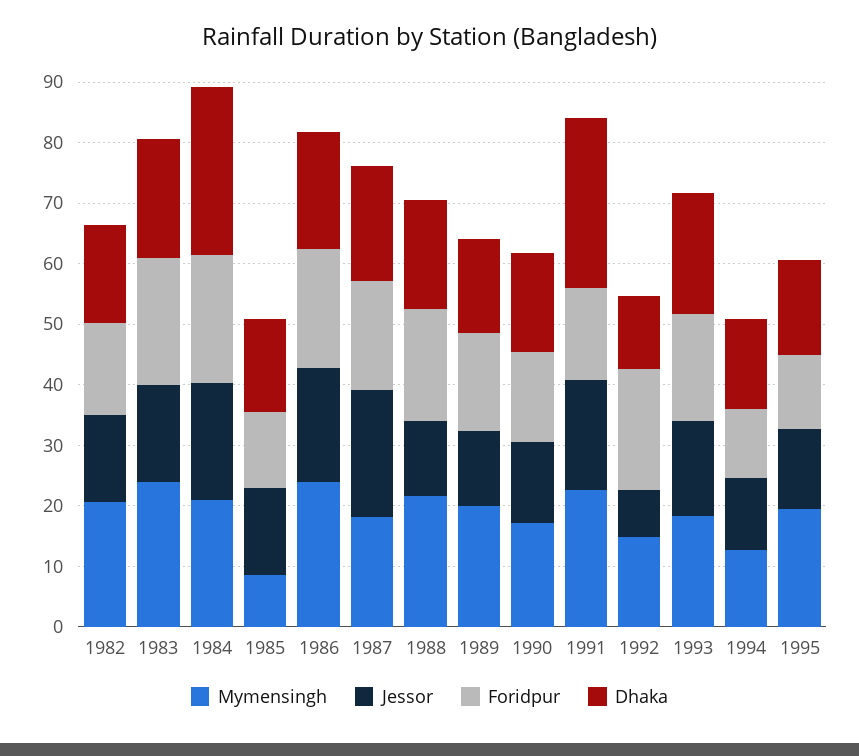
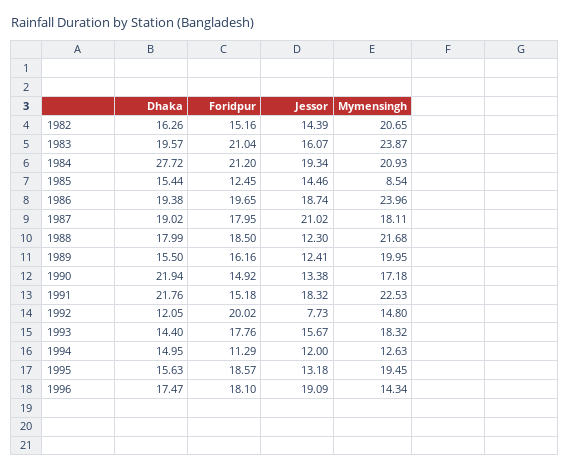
Dhaka, 1990: 16 -> 21.94
Dhaka, 1991: 28 -> 21.76
Dhaka, 1993: 20 -> 14.4
Foridpur, 1995: 12 -> 18.57
Dhaka, 1996: none -> 17.47
Foridpur, 1996: none -> 18.1
Jessor, 1996: none -> 19.09
Mymensingh, 1996: none -> 14.34

